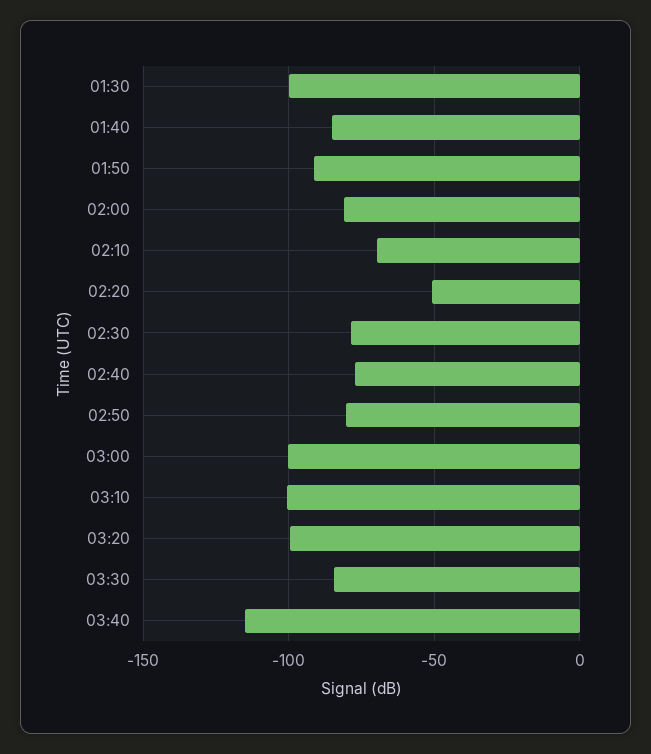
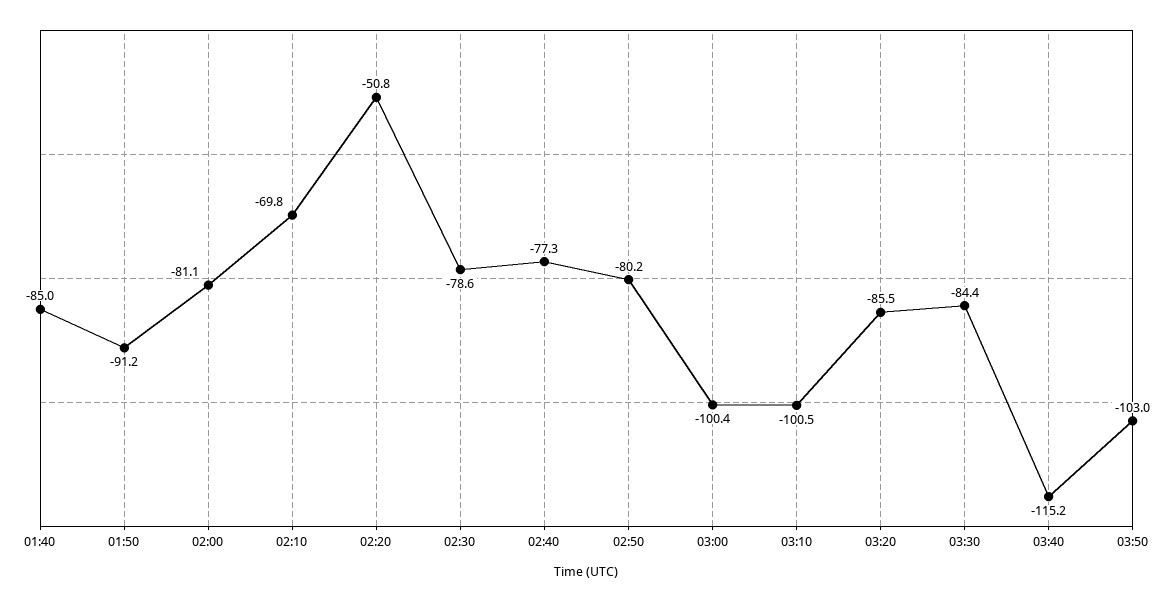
01:30: -100 -> none
03:20: -100 -> -85.5
03:50: none -> -103

